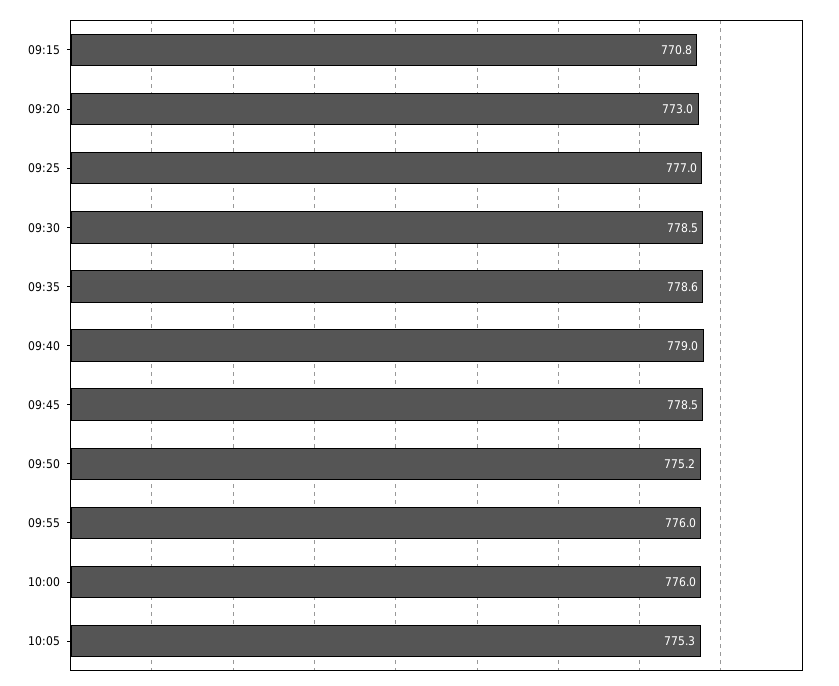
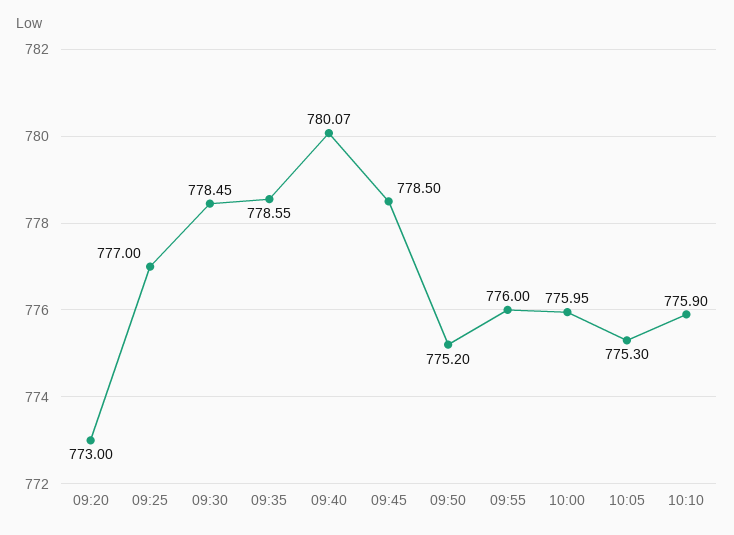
09:15: 770.8 -> none
09:40: 779 -> 780.07
10:10: none -> 775.9

